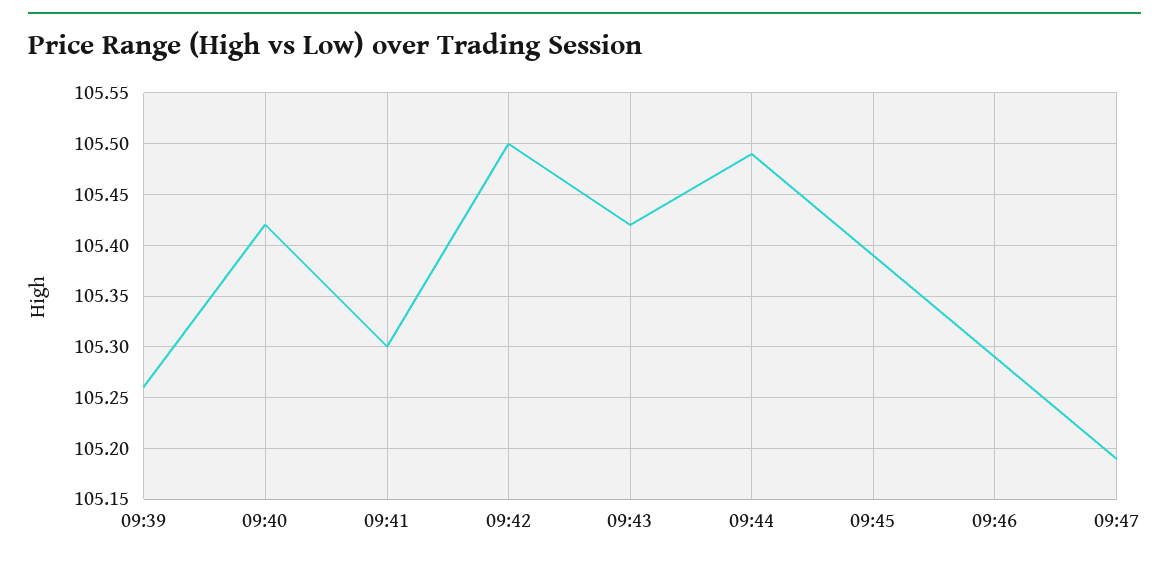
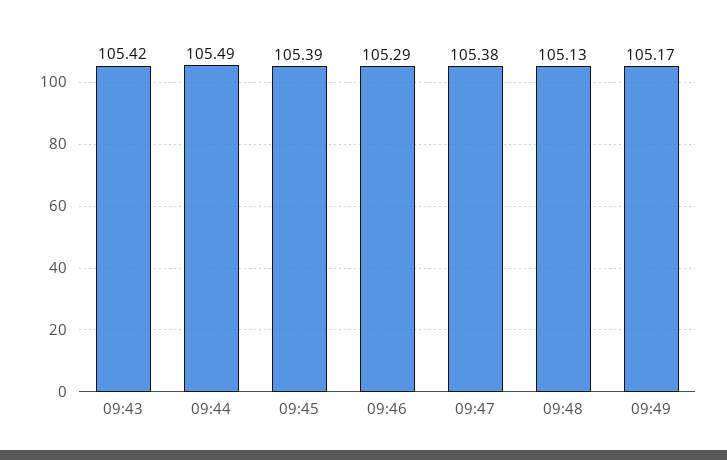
09:39: 105.26 -> none
09:40: 105.42 -> none
09:41: 105.3 -> none
09:42: 105.5 -> none
09:47: 105.19 -> 105.38
09:48: none -> 105.13
09:49: none -> 105.17

